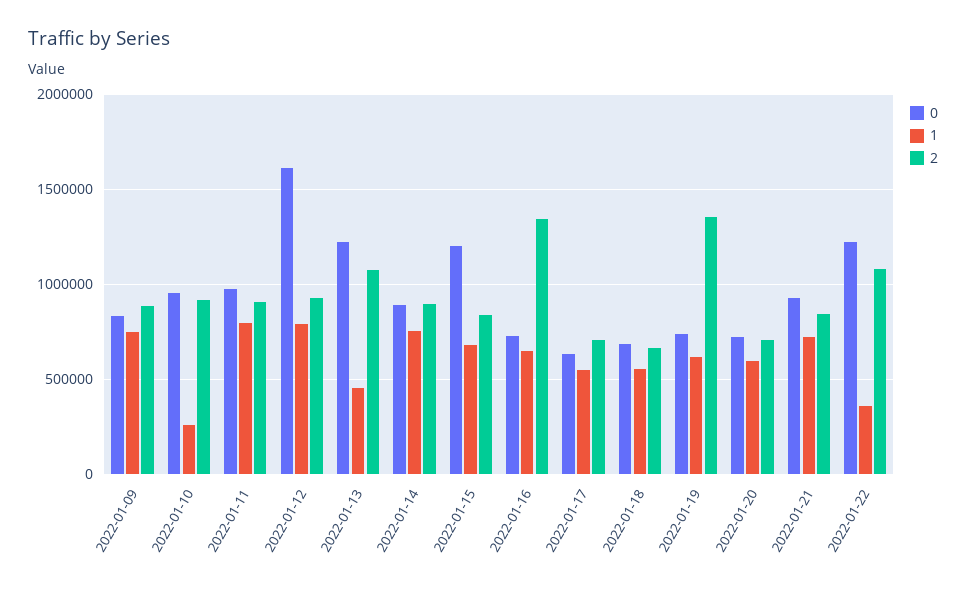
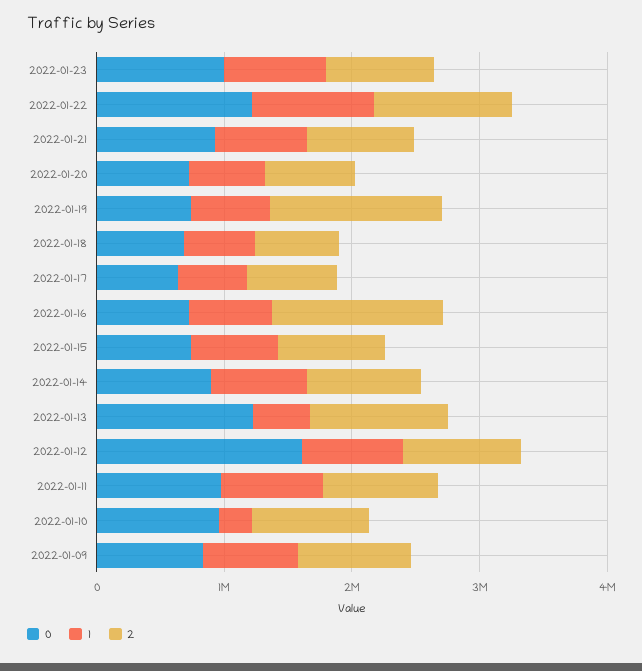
0, 2022-01-15: 1200000 -> 800000
1, 2022-01-22: 350000 -> 1000000
0, 2022-01-23: none -> 1000000
1, 2022-01-23: none -> 800000
2, 2022-01-23: none -> 800000

